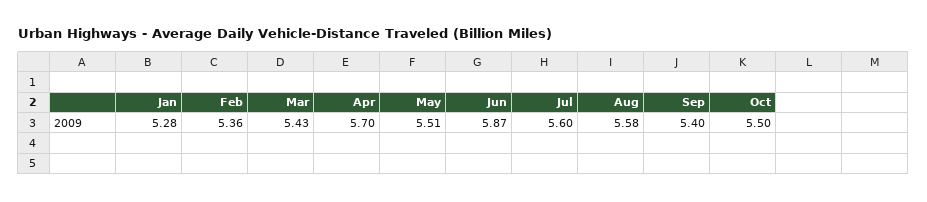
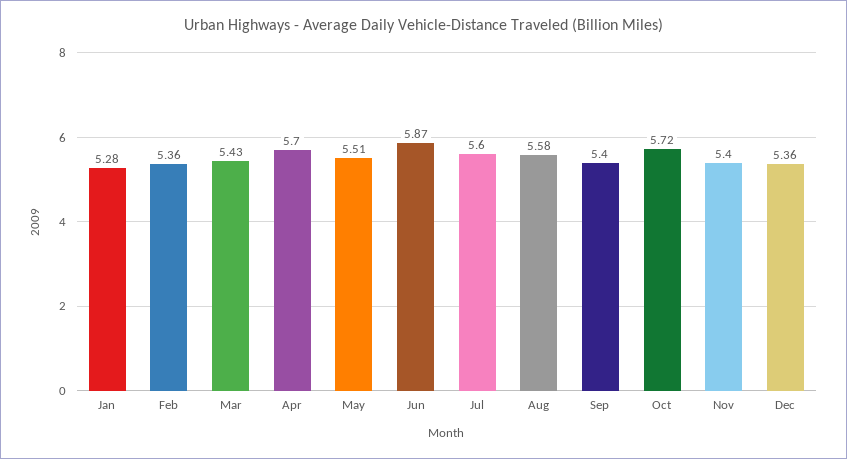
Oct: 5.5 -> 5.72
Nov: none -> 5.4
Dec: none -> 5.36

